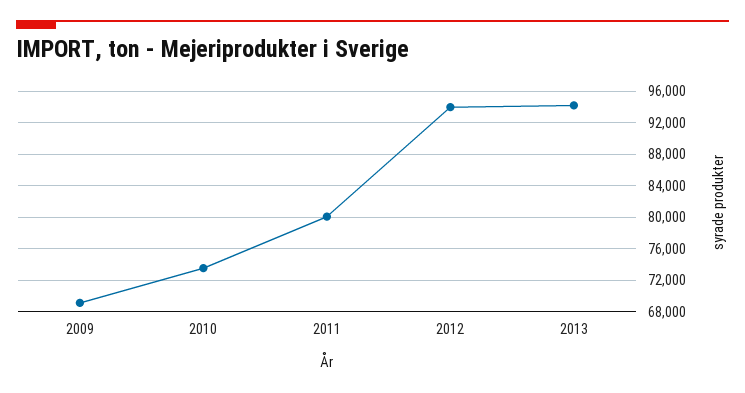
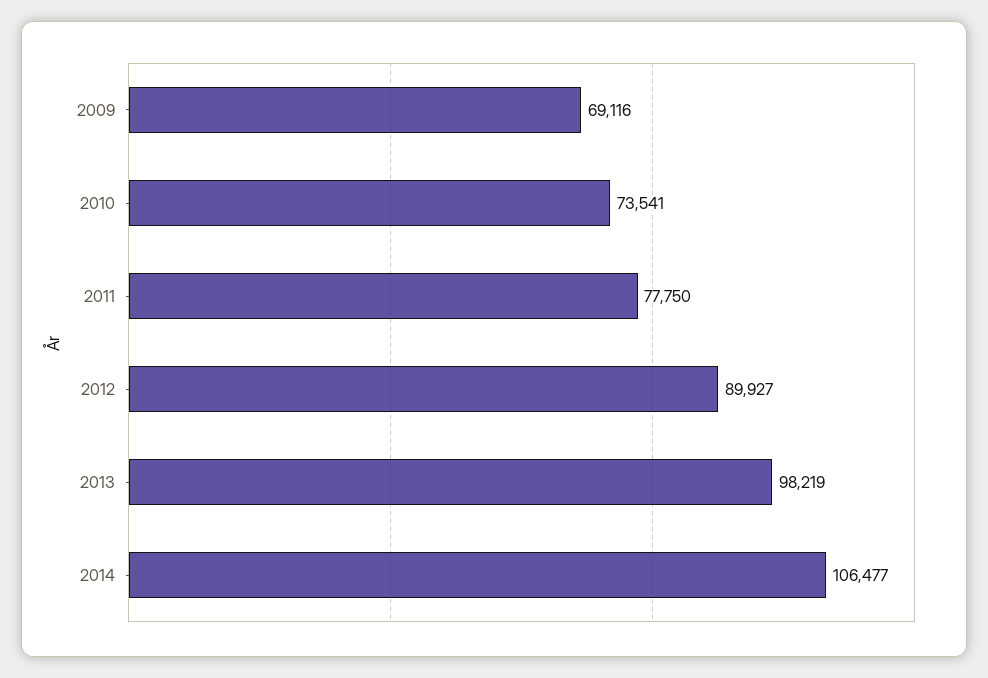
2011: 80000 -> 77750
2012: 94000 -> 89927
2013: 94000 -> 98219
2014: none -> 106477

